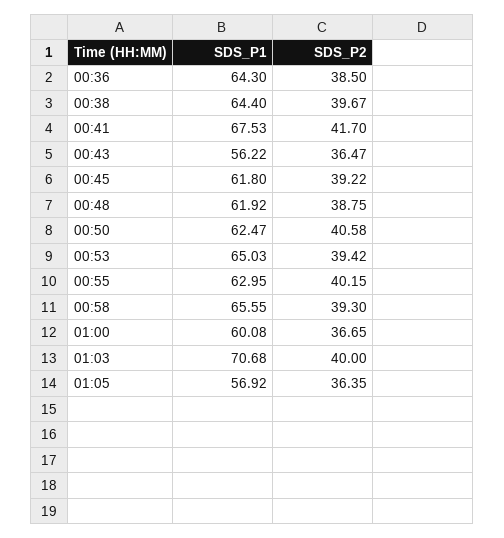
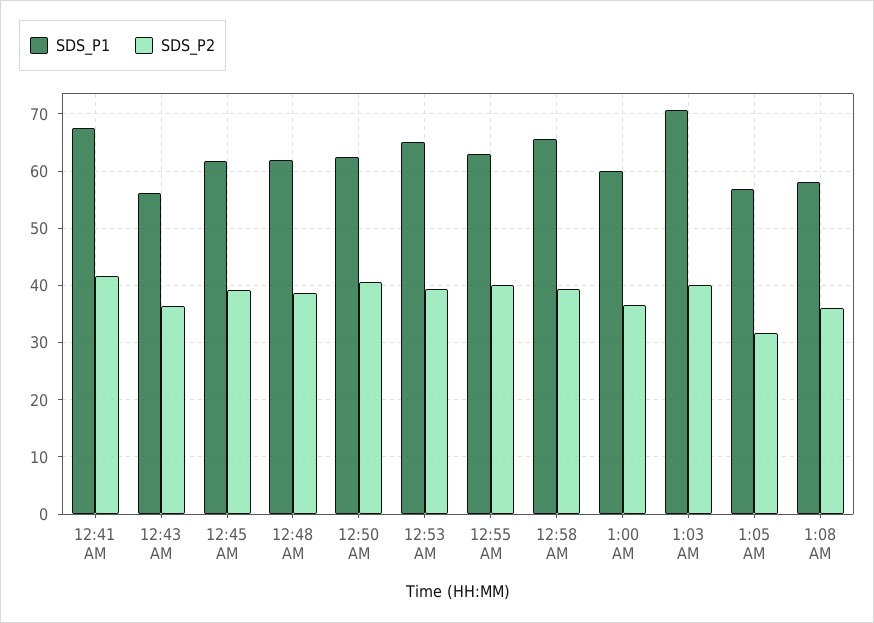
SDS_P1, 00:36: 64.3 -> none
SDS_P2, 00:36: 38.5 -> none
SDS_P1, 00:38: 64.4 -> none
SDS_P2, 00:38: 39.67 -> none
SDS_P2, 01:05: 36.35 -> 32
SDS_P1, 1:08 AM: none -> 58
SDS_P2, 1:08 AM: none -> 36

